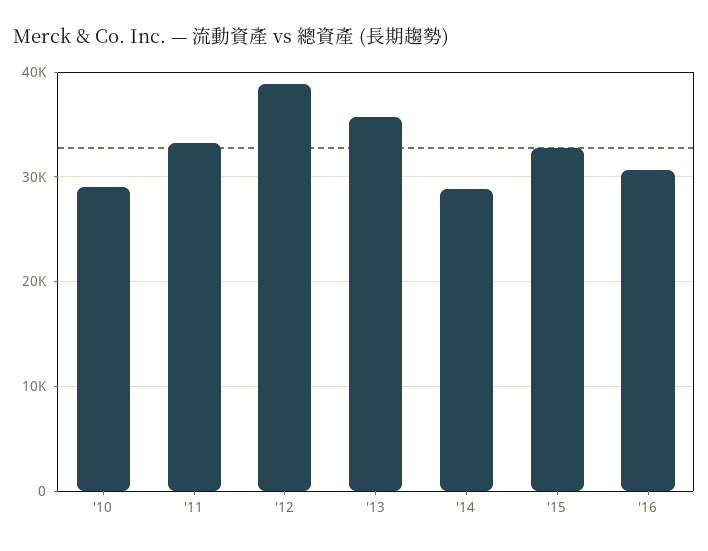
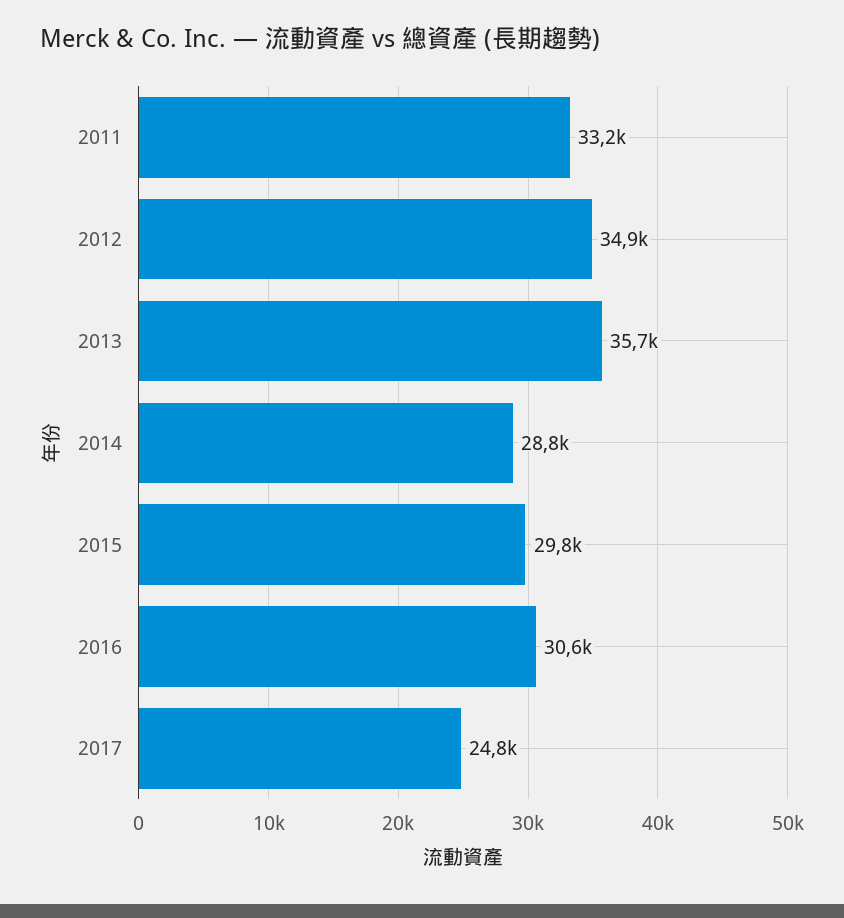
'10: 29000 -> none
'12: 39000 -> 34900
'15: 33000 -> 29800
2017: none -> 24800

